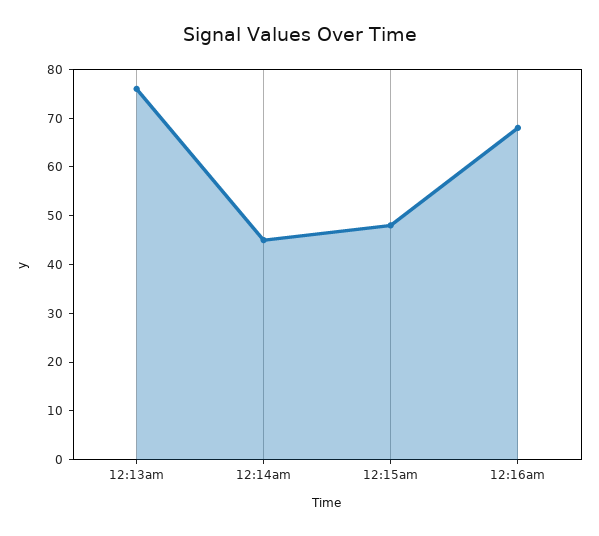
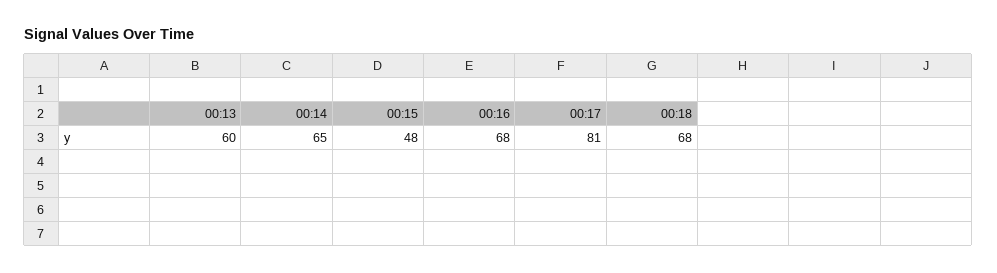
12:13am: 75 -> 60
12:14am: 45 -> 65
00:17: none -> 81
00:18: none -> 68

